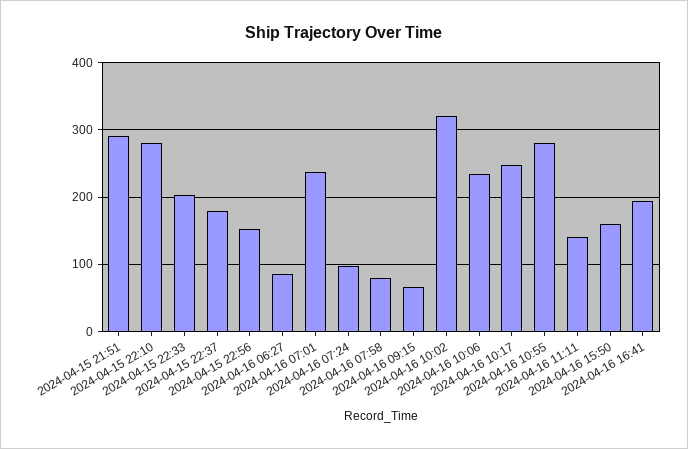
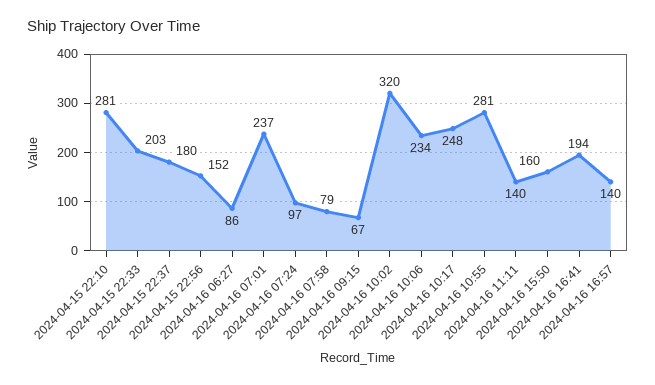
2024-04-15 21:51: 290 -> none
2024-04-16 16:57: none -> 140

